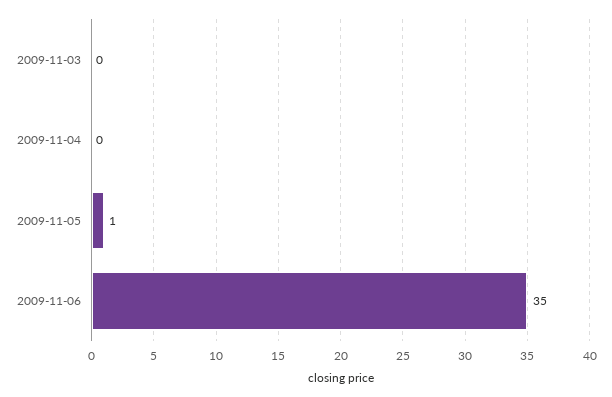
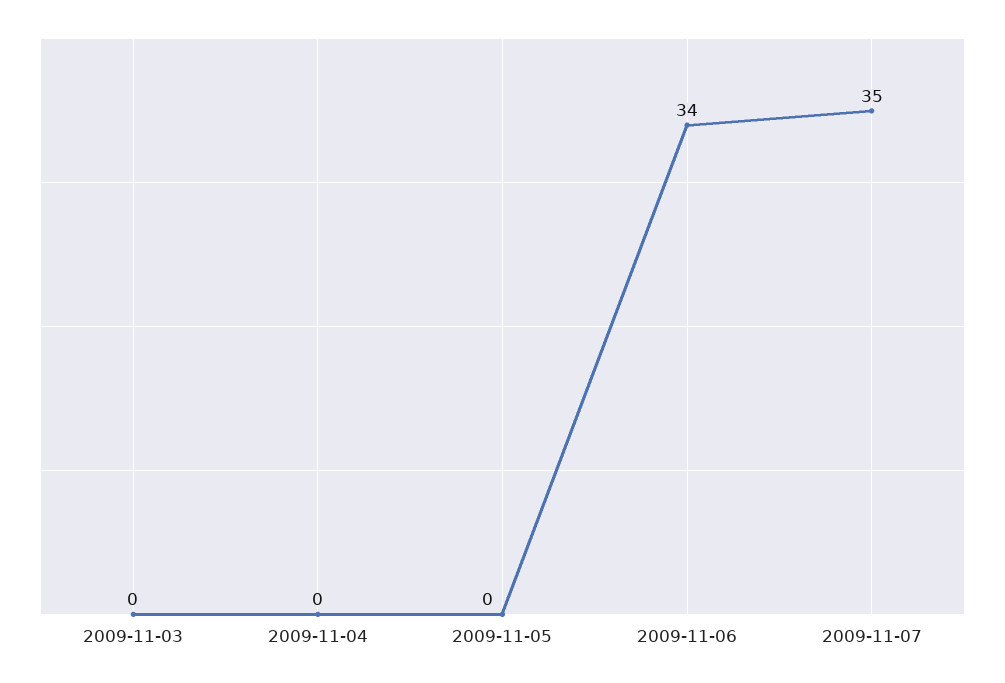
2009-11-05: 1 -> 0
2009-11-06: 35 -> 34
2009-11-07: none -> 35

